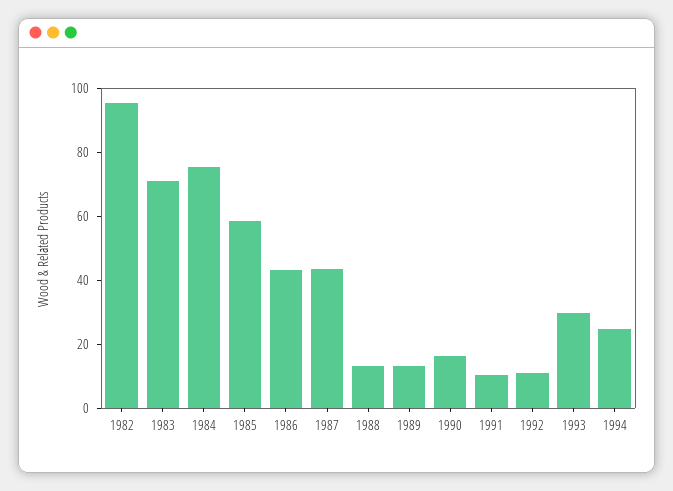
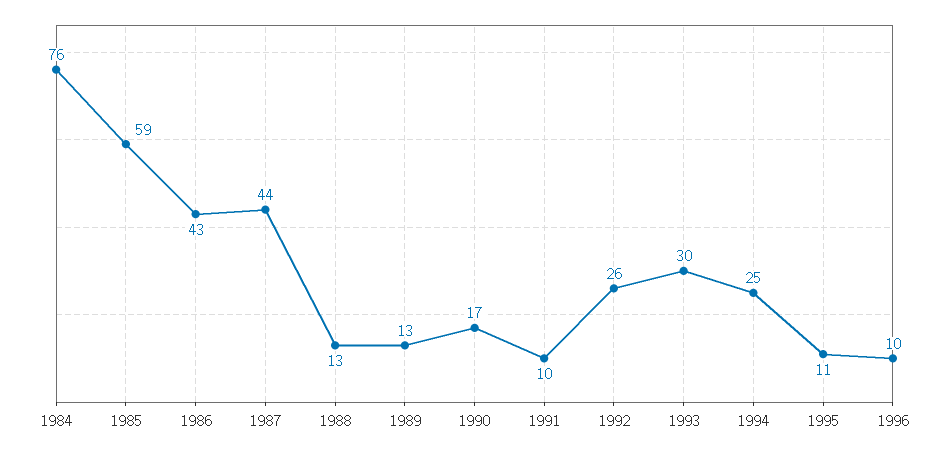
1982: 95 -> none
1983: 70 -> none
1992: 10 -> 26
1995: none -> 11
1996: none -> 10

